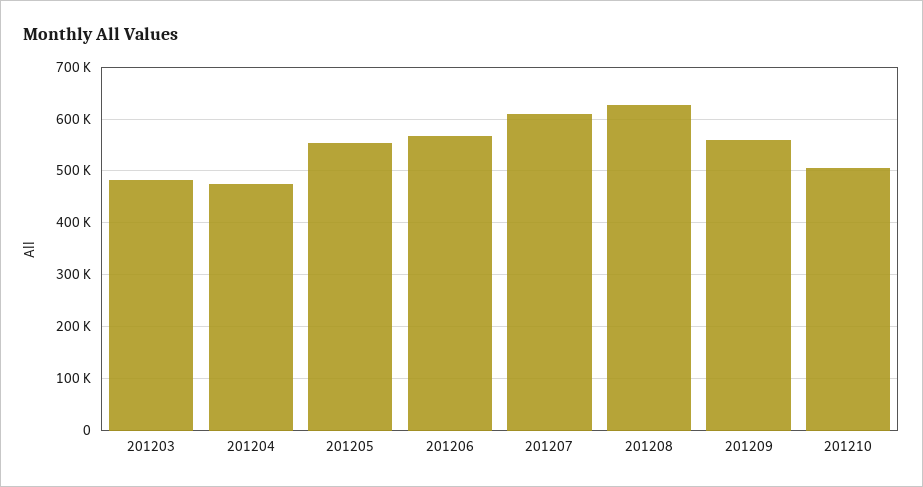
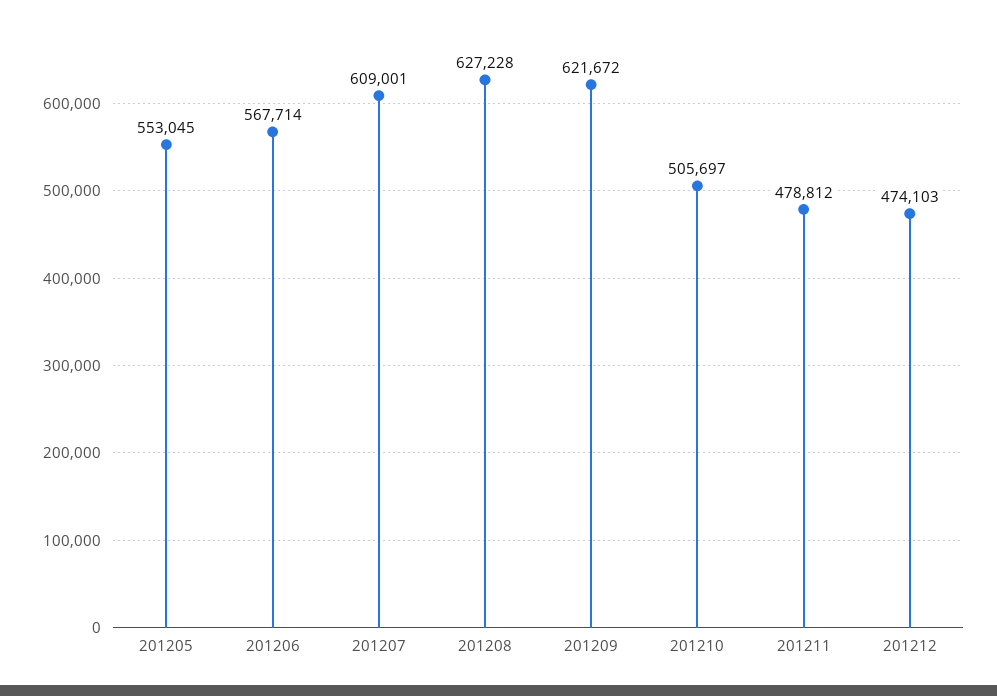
201203: 480000 -> none
201204: 480000 -> none
201209: 560000 -> 621672
201211: none -> 478812
201212: none -> 474103

